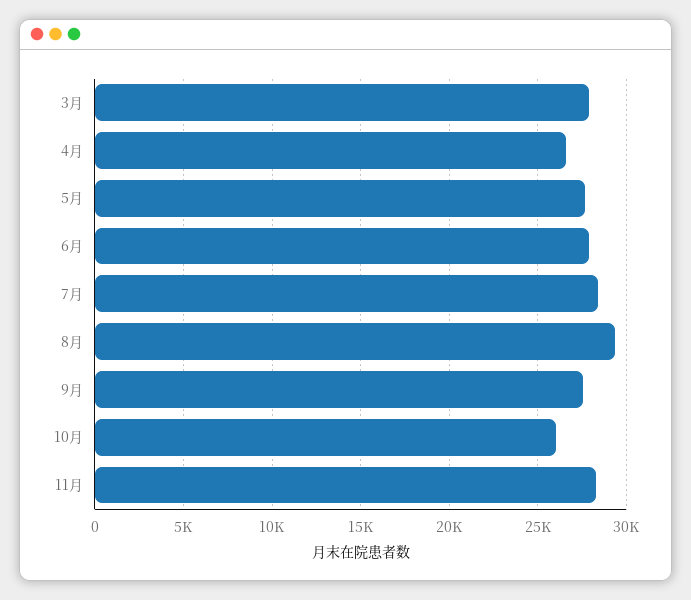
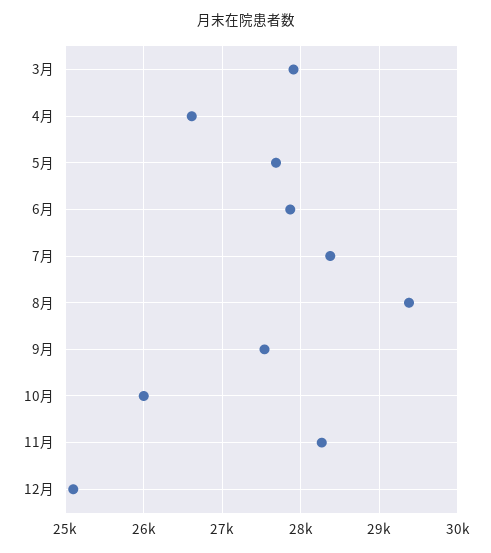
12月: none -> 25100

